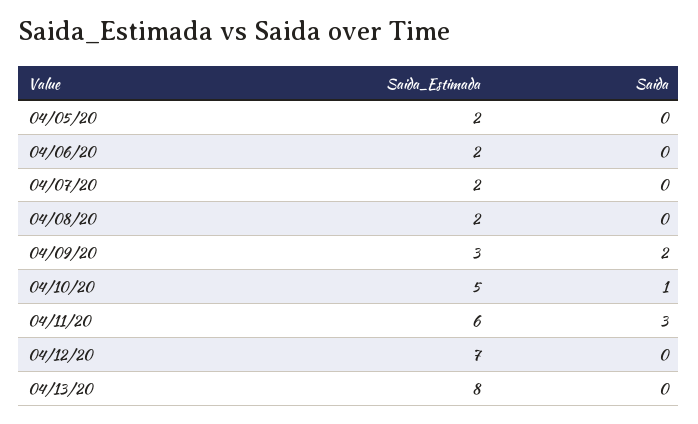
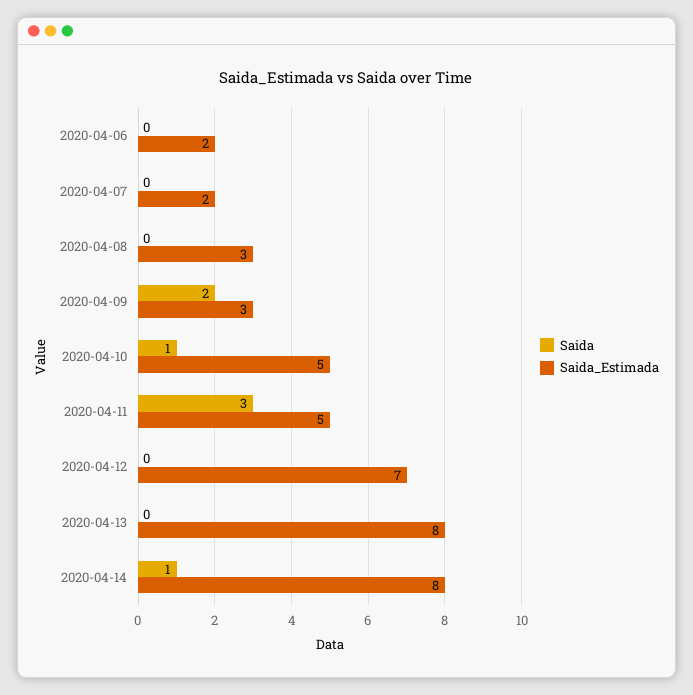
Saida_Estimada, 04/05/20: 2 -> none
Saida, 04/05/20: 0 -> none
Saida_Estimada, 04/08/20: 2 -> 3
Saida_Estimada, 04/11/20: 6 -> 5
Saida, 2020-04-14: none -> 1
Saida_Estimada, 2020-04-14: none -> 8

